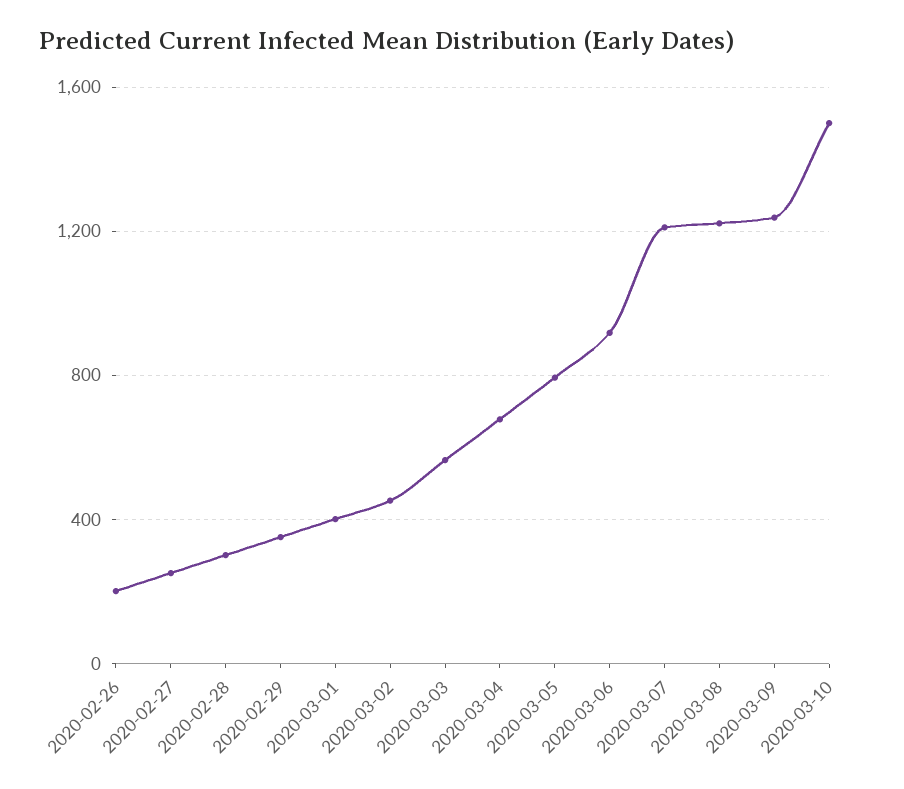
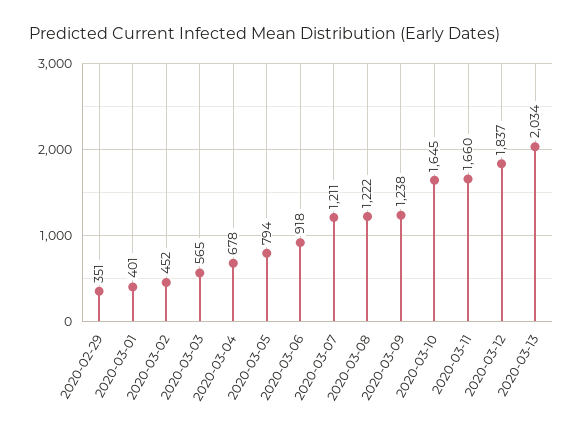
2020-02-26: 200 -> none
2020-02-27: 250 -> none
2020-02-28: 300 -> none
2020-03-10: 1500 -> 1645
2020-03-11: none -> 1660
2020-03-12: none -> 1837
2020-03-13: none -> 2034

